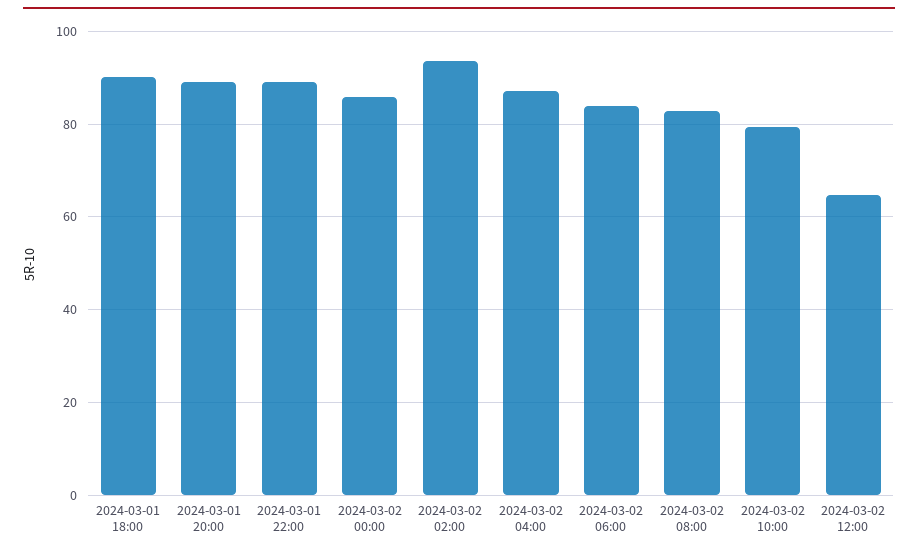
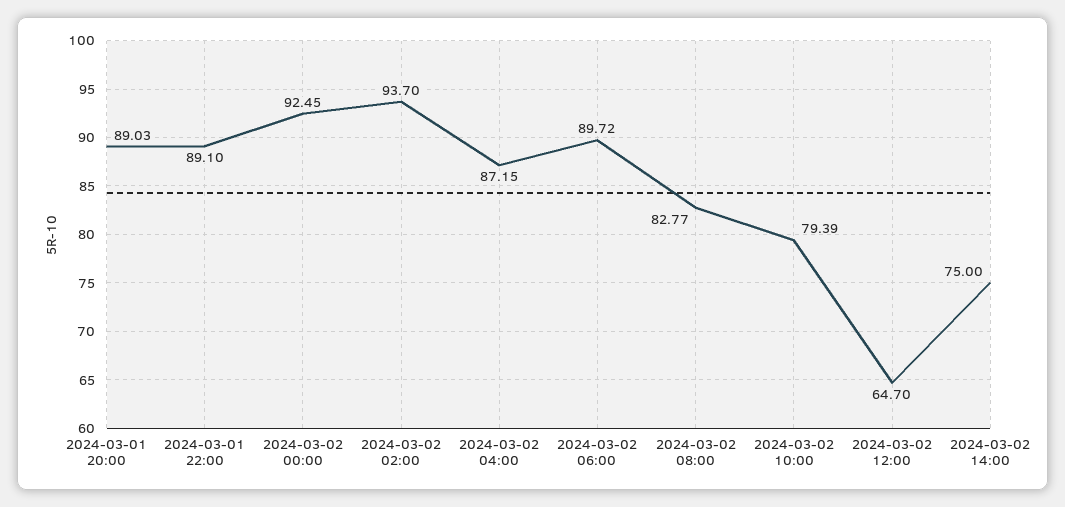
2024-03-01 18:00: 90 -> none
2024-03-02 00:00: 86 -> 92.45
2024-03-02 06:00: 84 -> 89.72
2024-03-02 14:00: none -> 75

